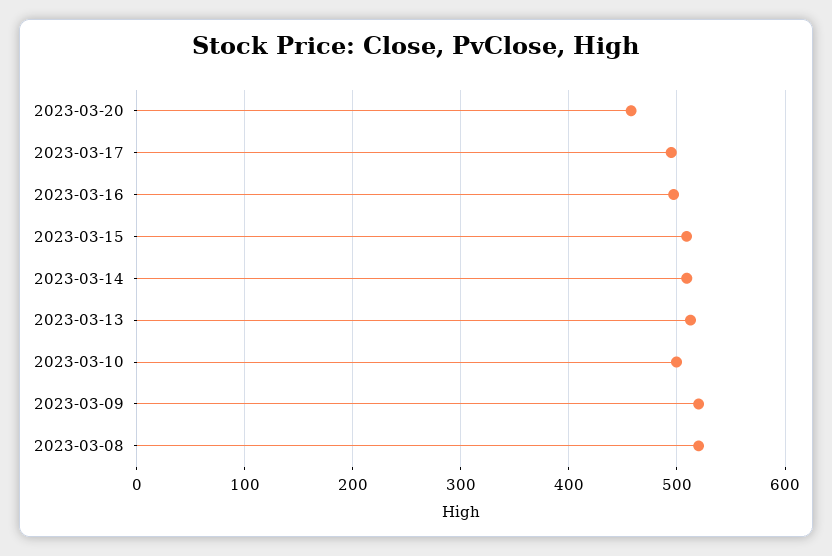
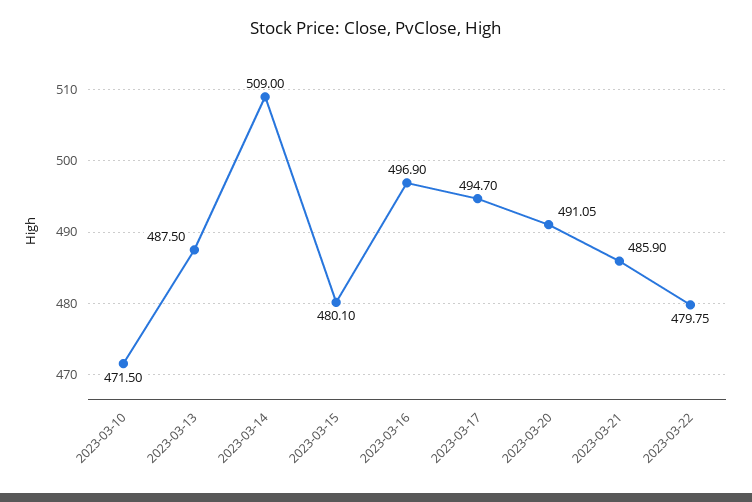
2023-03-20: 460 -> 491.05
2023-03-15: 510 -> 480.1
2023-03-13: 510 -> 487.5
2023-03-10: 500 -> 471.5
2023-03-09: 520 -> none
2023-03-08: 520 -> none
2023-03-21: none -> 485.9
2023-03-22: none -> 479.75

